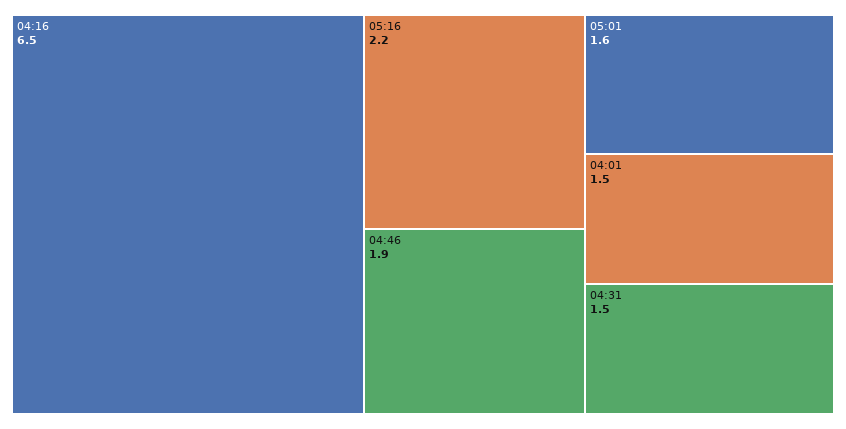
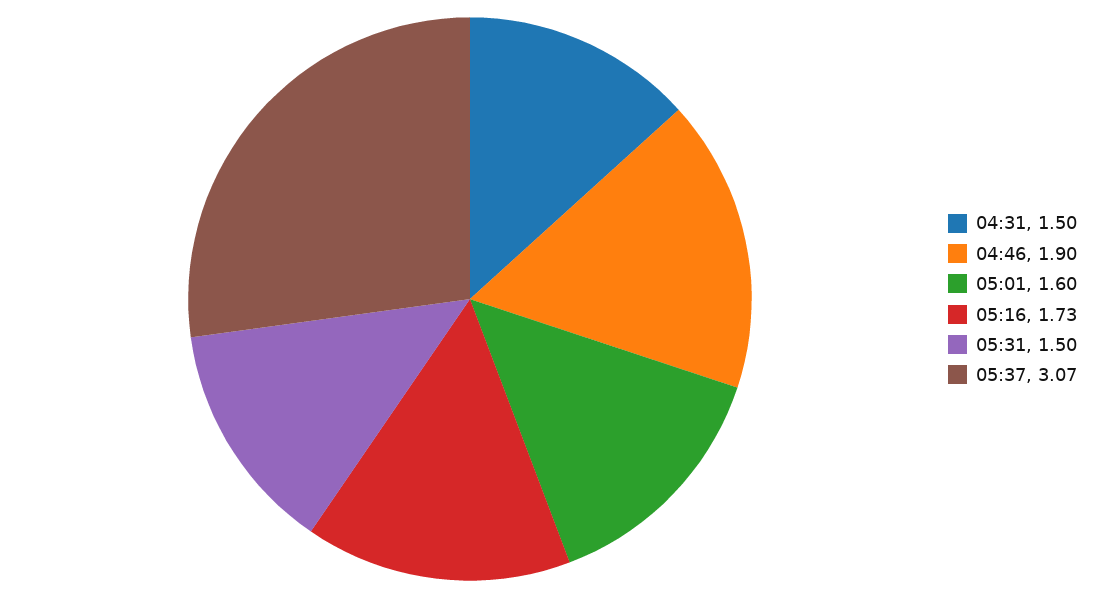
04:16: 6.5 -> none
05:16: 2.2 -> 1.73
04:01: 1.5 -> none
05:31: none -> 1.5
05:37: none -> 3.07

